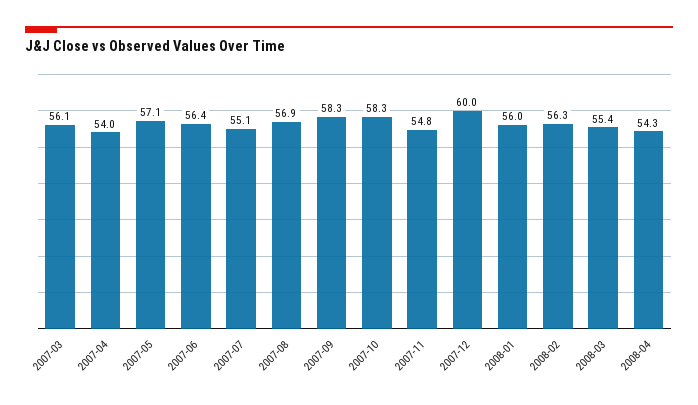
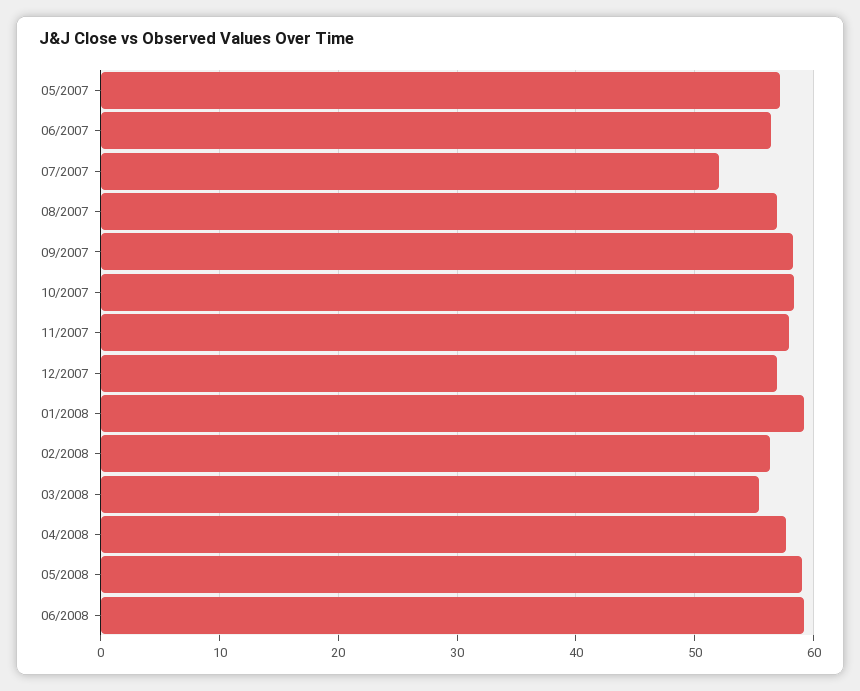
2007-03: 56.1 -> none
2007-04: 54 -> none
2007-07: 55.1 -> 52
2007-11: 54.8 -> 58
2007-12: 60 -> 57
2008-01: 56 -> 59
2008-04: 54.3 -> 58
05/2008: none -> 59
06/2008: none -> 59

